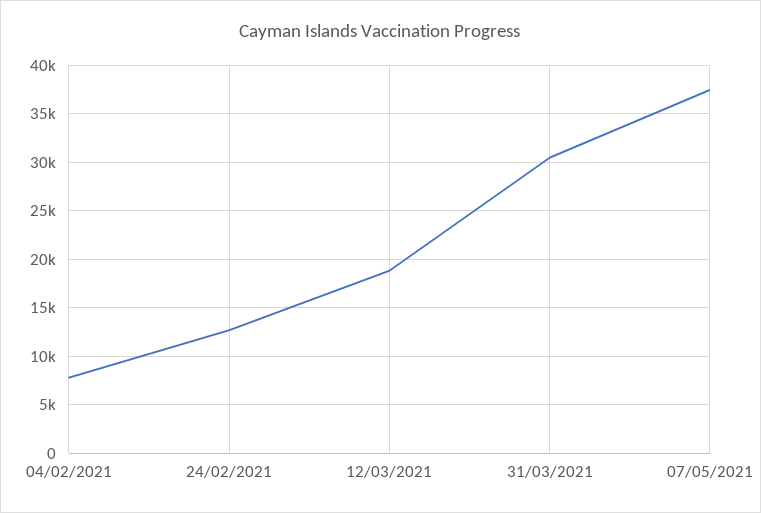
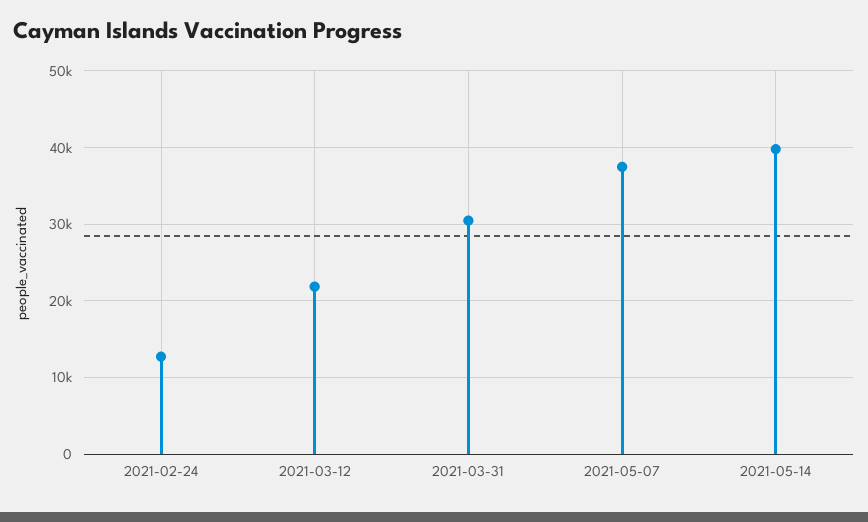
04/02/2021: 8000 -> none
12/03/2021: 19000 -> 22000
2021-05-14: none -> 40000

